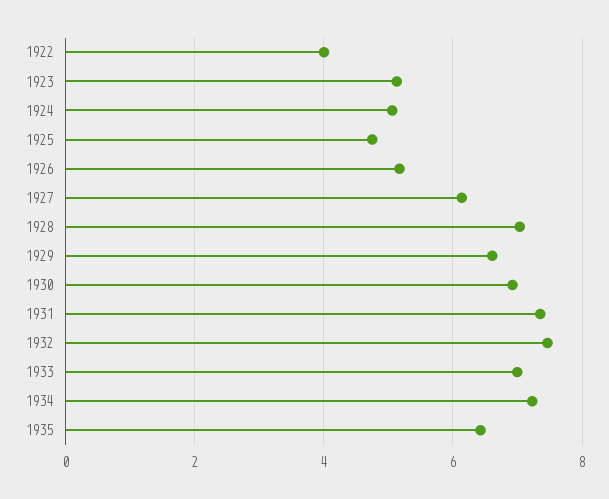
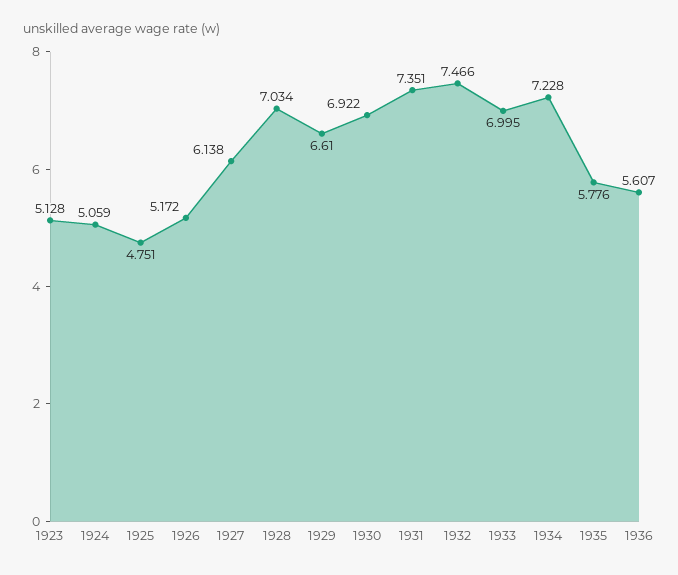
1922: 4 -> none
1935: 6.4 -> 5.776
1936: none -> 5.607

